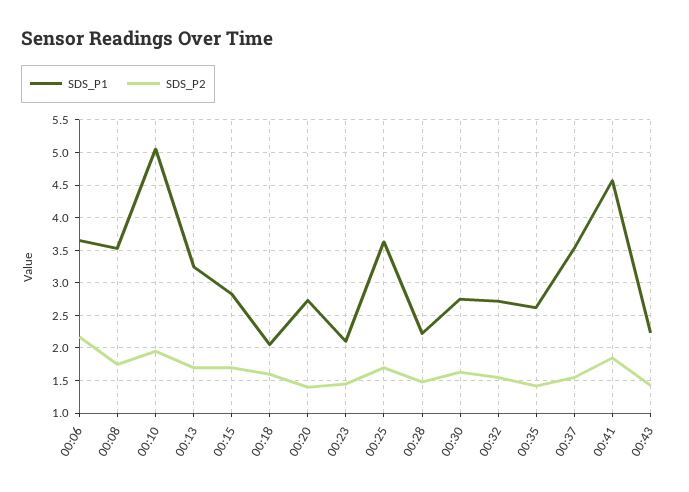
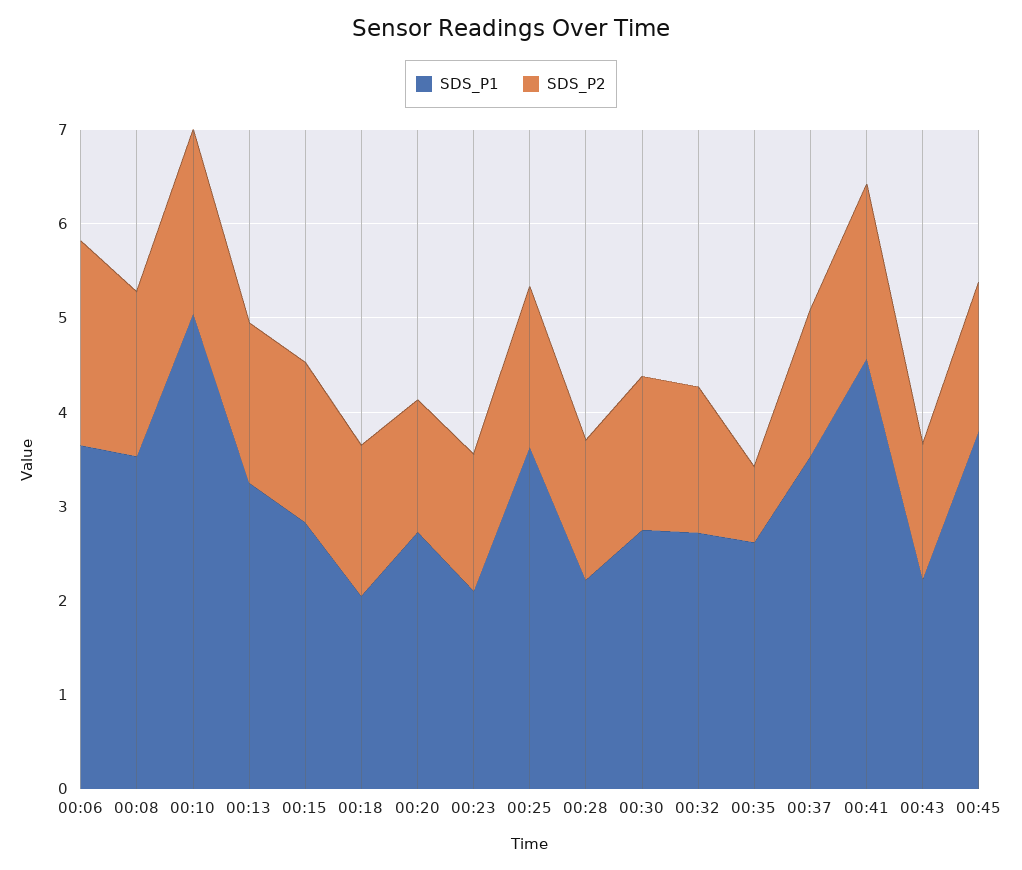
SDS_P2, 00:35: 1.4 -> 0.8
SDS_P1, 00:45: none -> 3.8
SDS_P2, 00:45: none -> 1.6

